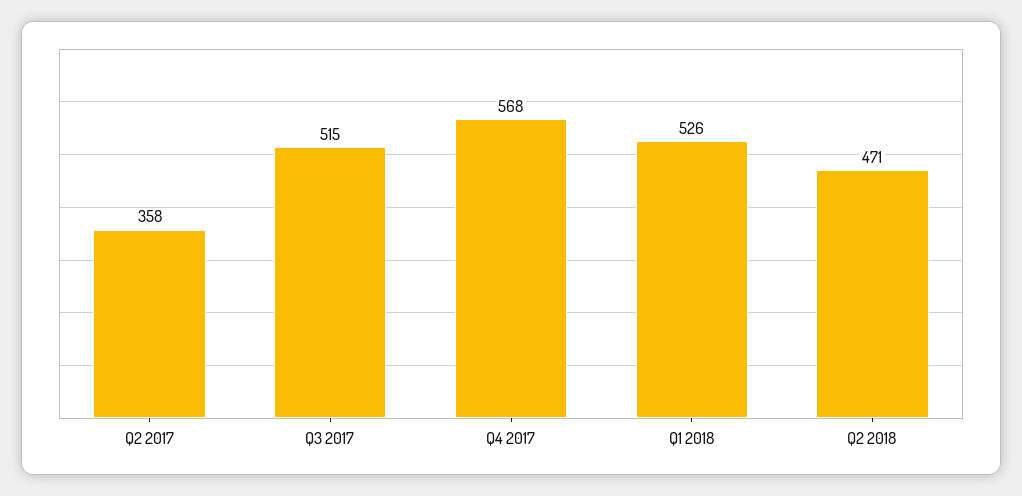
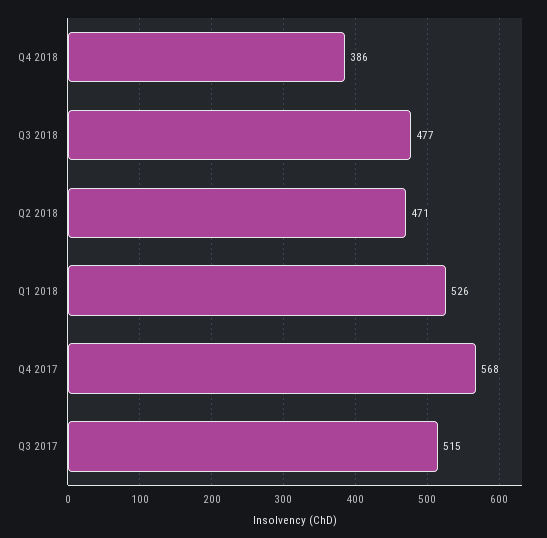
Q2 2017: 358 -> none
Q4 2018: none -> 386
Q3 2018: none -> 477

